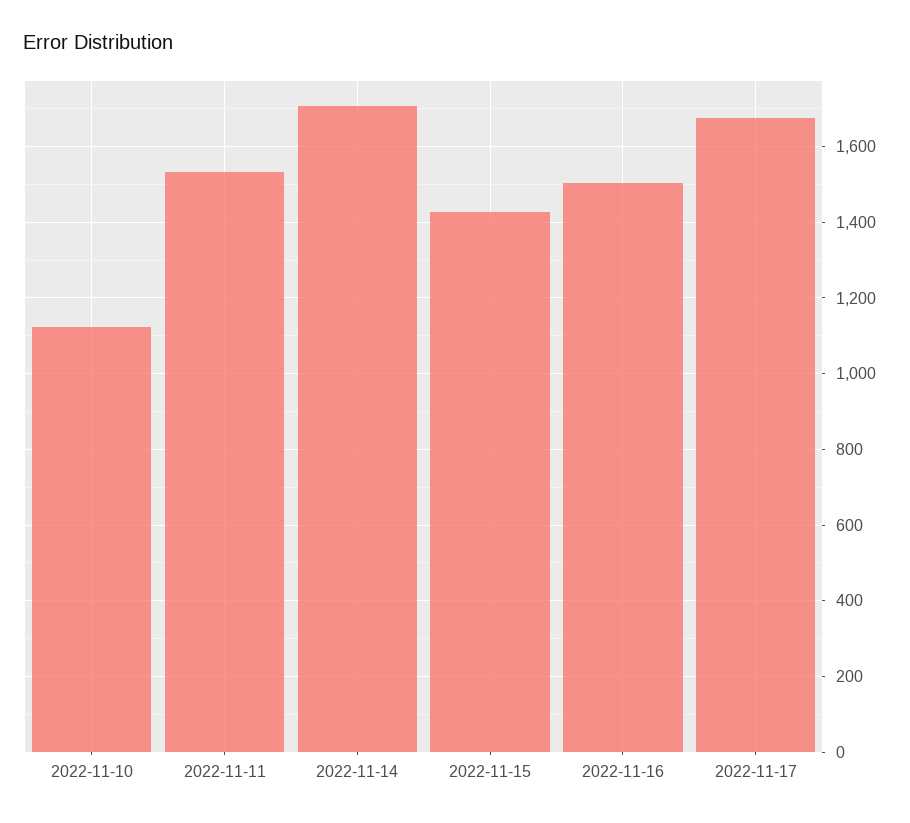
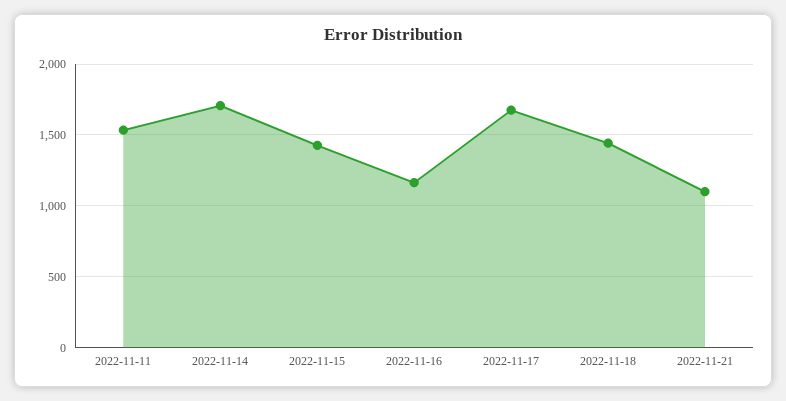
2022-11-10: 1120 -> none
2022-11-16: 1500 -> 1150
2022-11-18: none -> 1450
2022-11-21: none -> 1100

